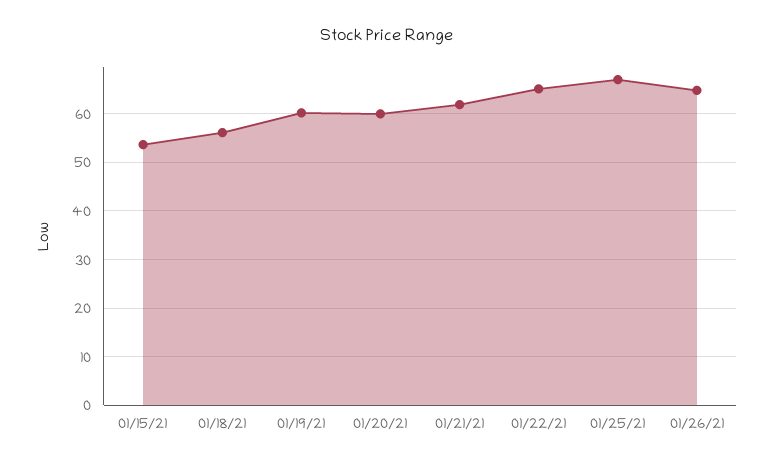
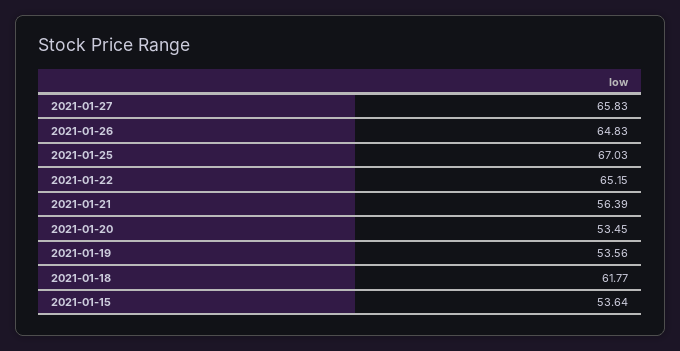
01/18/21: 56 -> 61.77
01/19/21: 60 -> 53.56
01/20/21: 60 -> 53.45
01/21/21: 62 -> 56.39
2021-01-27: none -> 65.83

